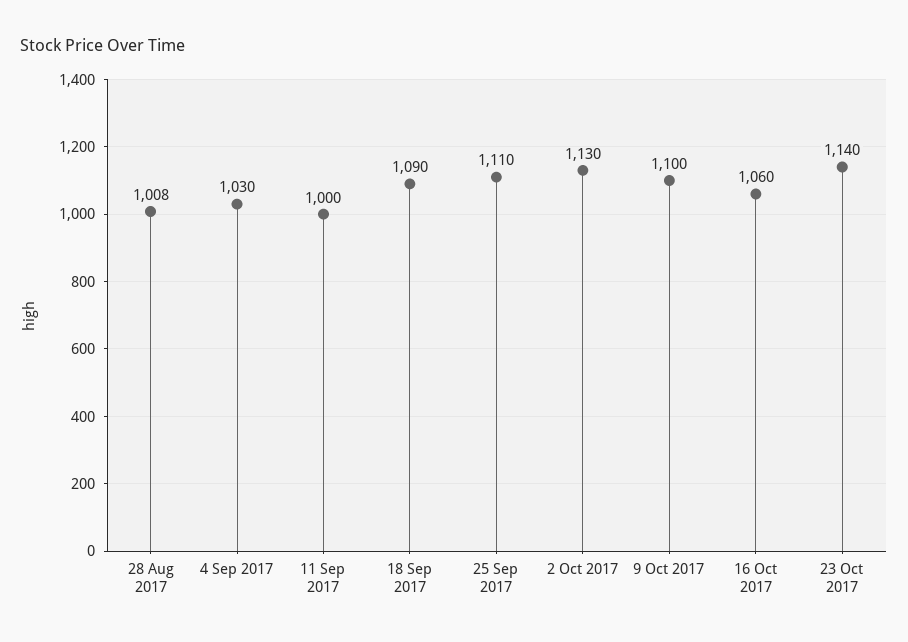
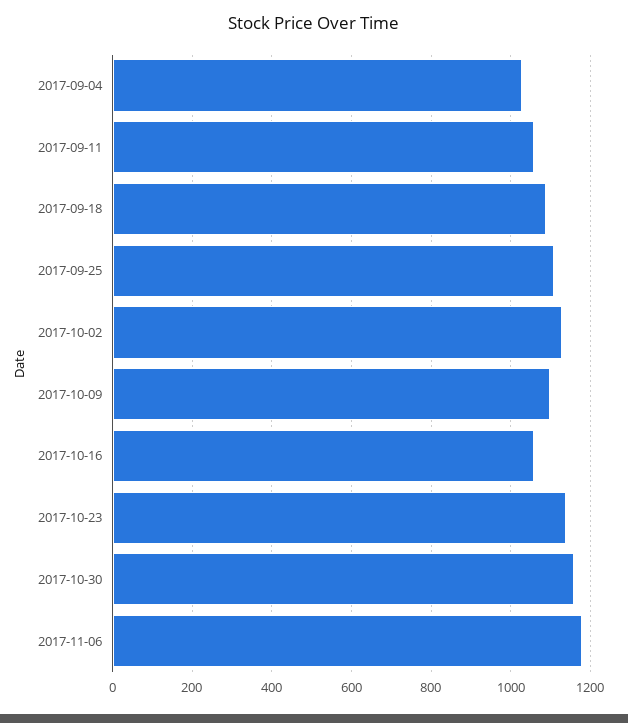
28 Aug 2017: 1008 -> none
11 Sep 2017: 1000 -> 1060
2017-10-30: none -> 1160
2017-11-06: none -> 1180

